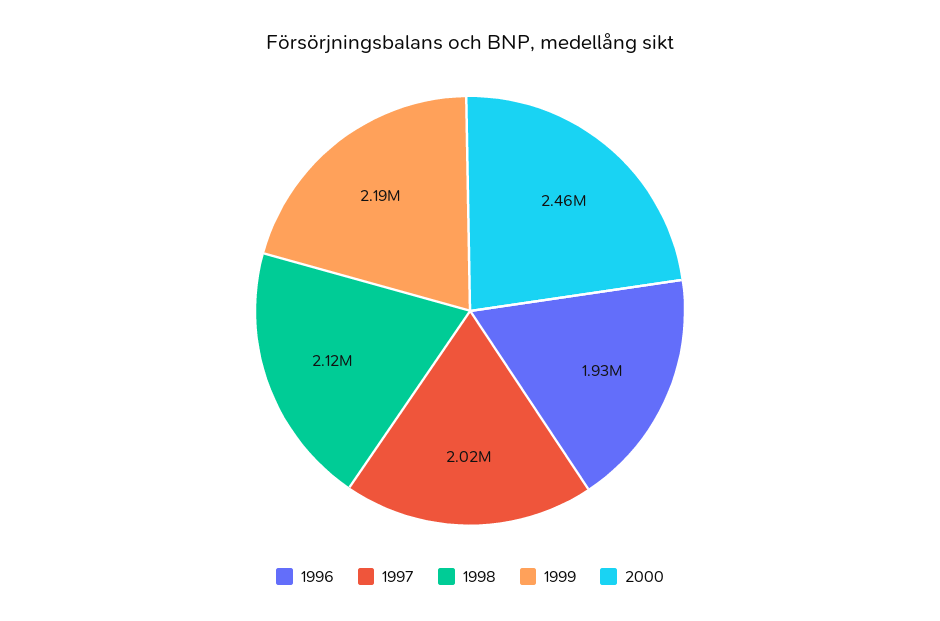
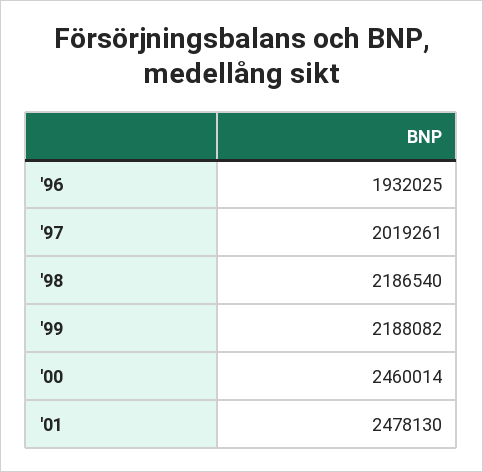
1998: 2120000 -> 2186540
'01: none -> 2478130

